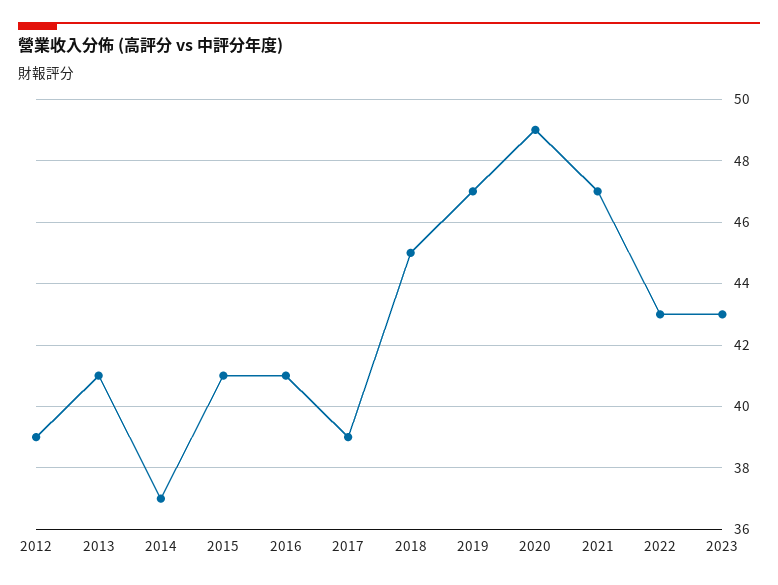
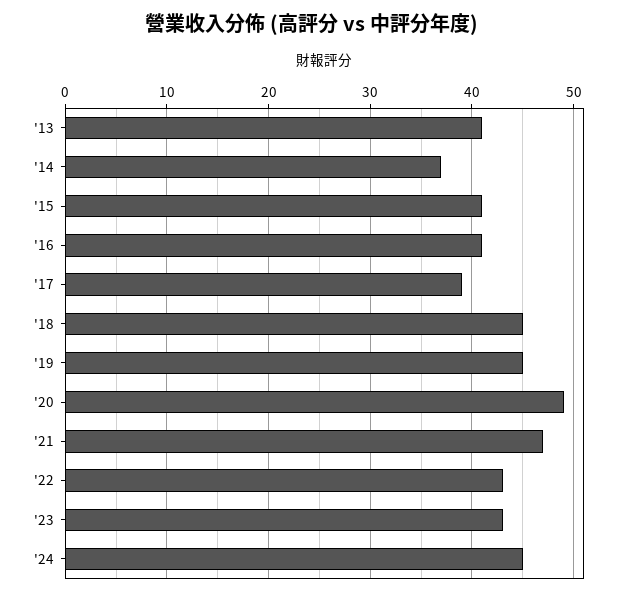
2012: 39 -> none
2019: 47 -> 45
'24: none -> 45

